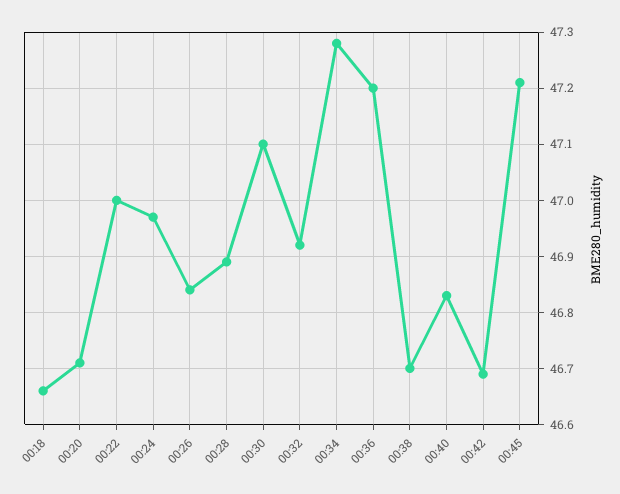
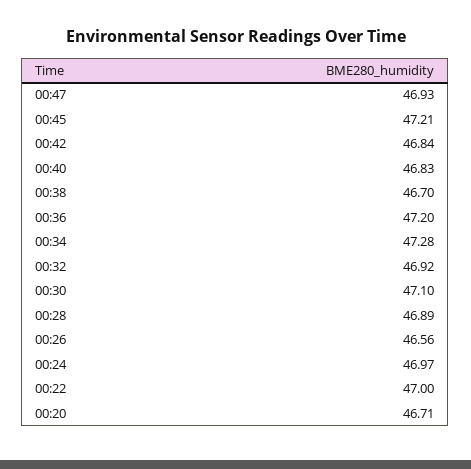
00:18: 46.65 -> none
00:26: 46.85 -> 46.56
00:42: 46.7 -> 46.84
00:47: none -> 46.93

